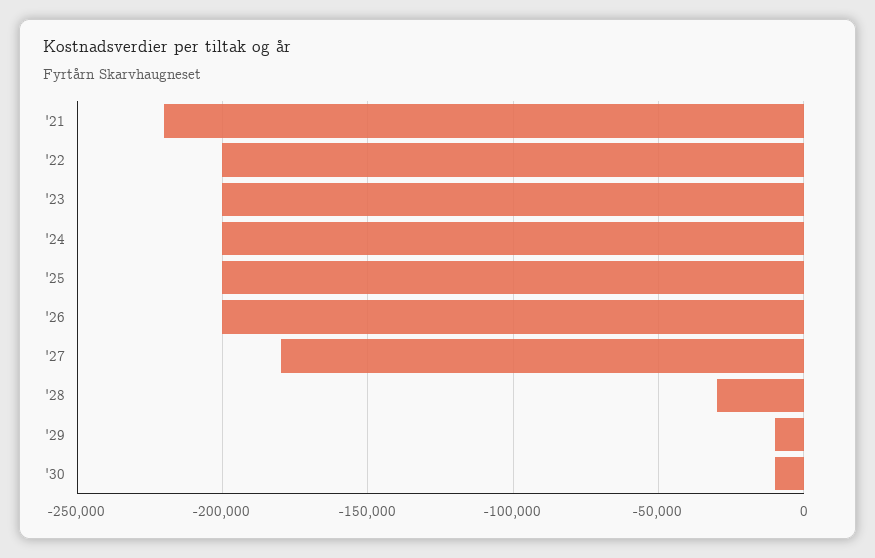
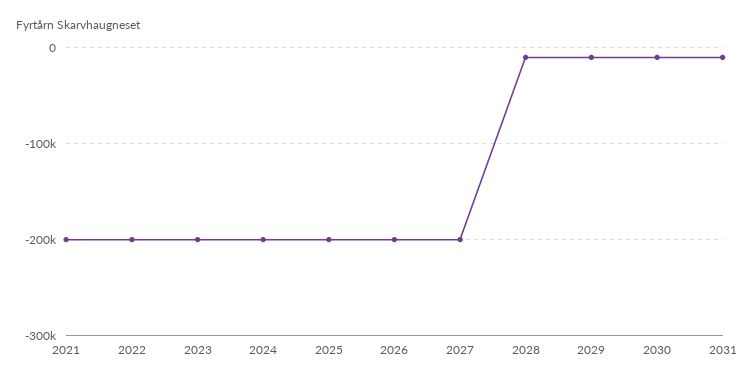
'21: -220000 -> -200000
'27: -180000 -> -200000
'28: -30000 -> -10000
2031: none -> -10000

